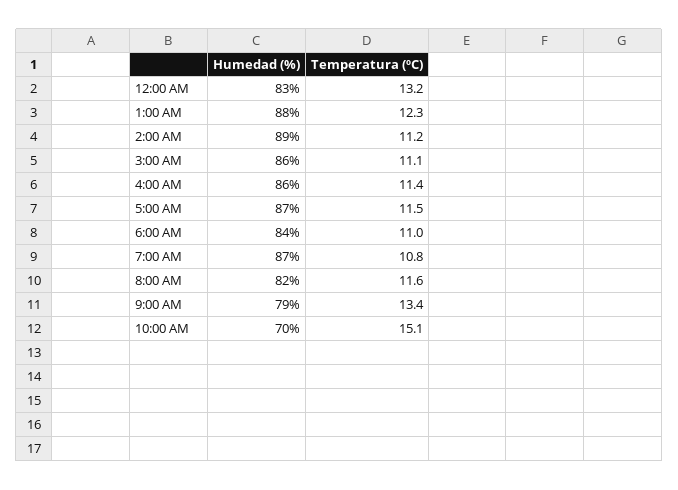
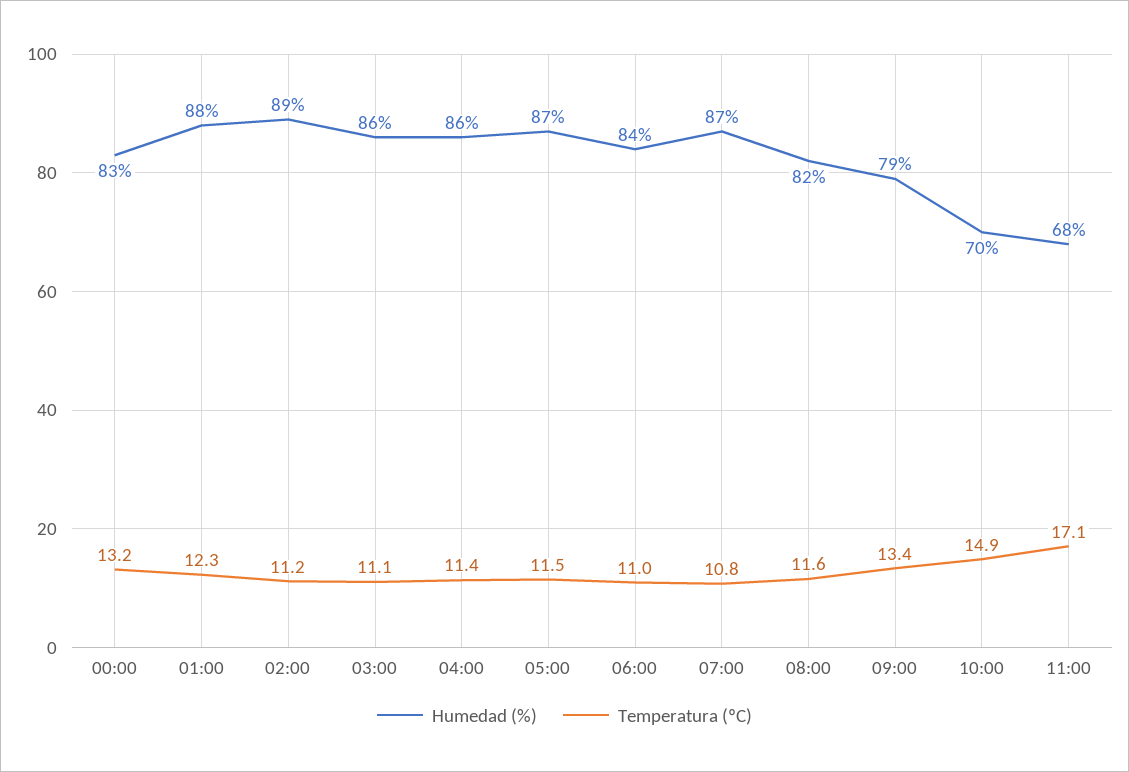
Temperatura (ºC), 10:00 AM: 15.1 -> 14.9
Humedad (%), 11:00: none -> 68
Temperatura (ºC), 11:00: none -> 17.1

